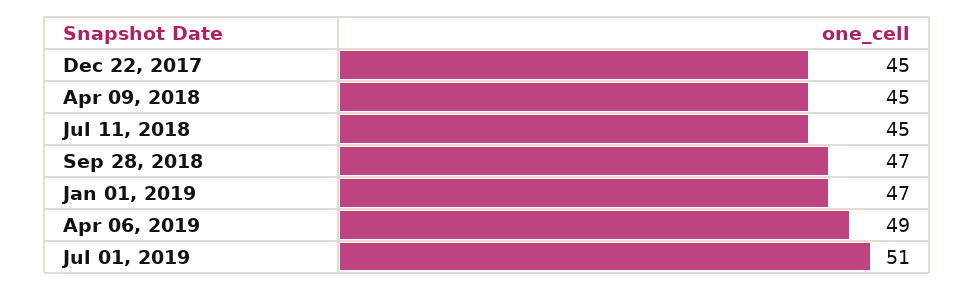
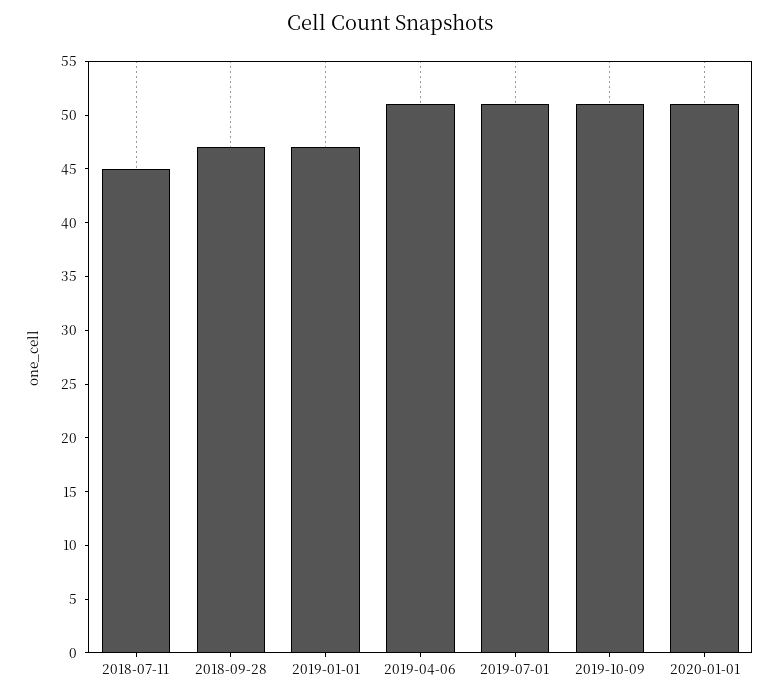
Dec 22, 2017: 45 -> none
Apr 09, 2018: 45 -> none
Apr 06, 2019: 49 -> 51
2019-10-09: none -> 51
2020-01-01: none -> 51

